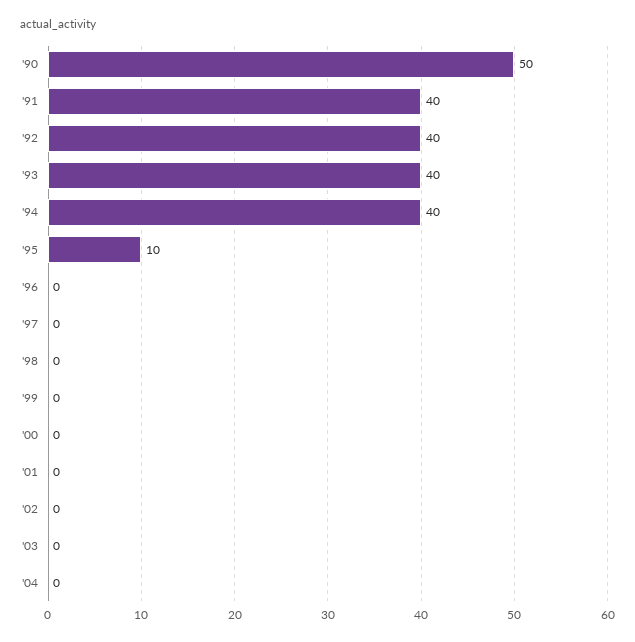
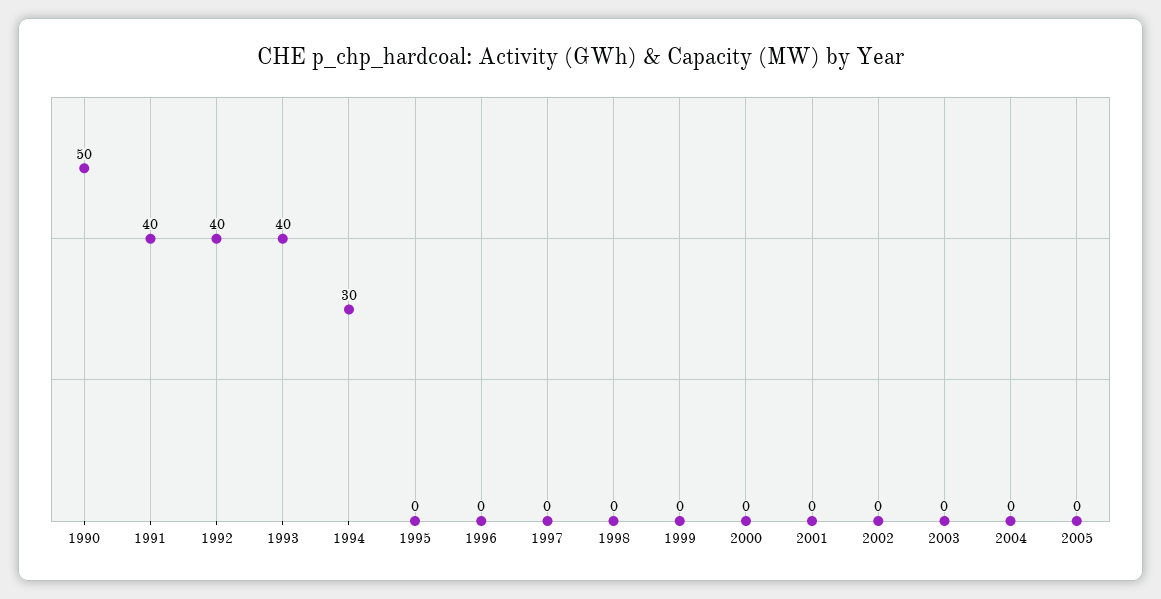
'94: 40 -> 30
'95: 10 -> 0
2005: none -> 0

